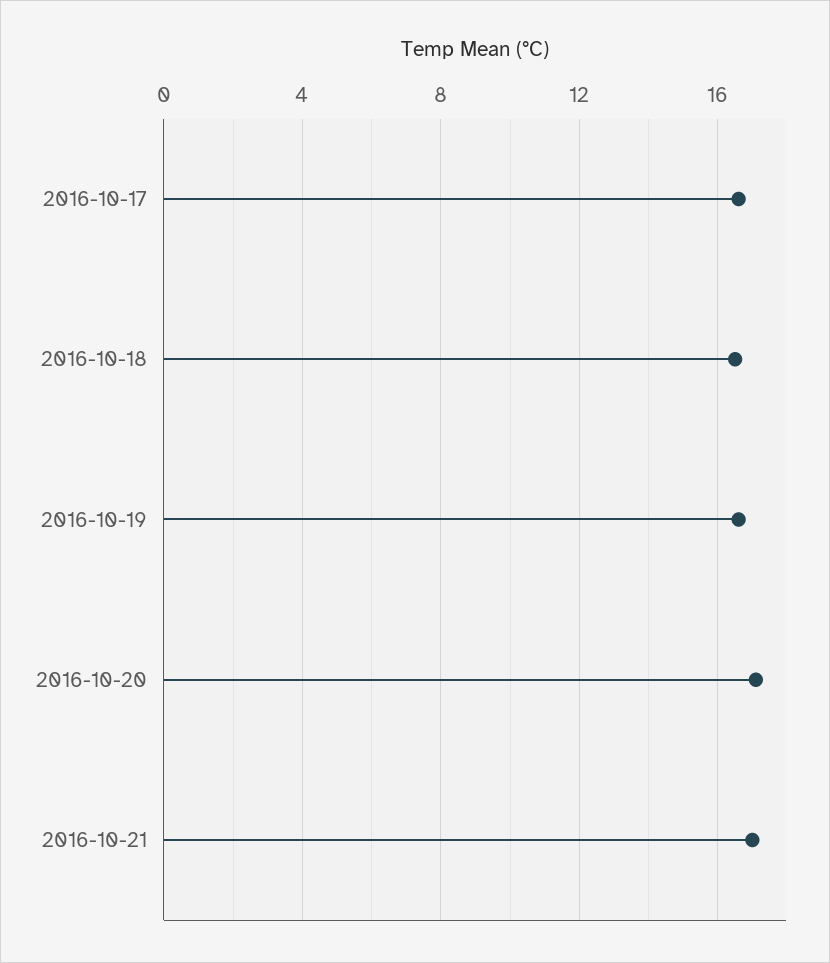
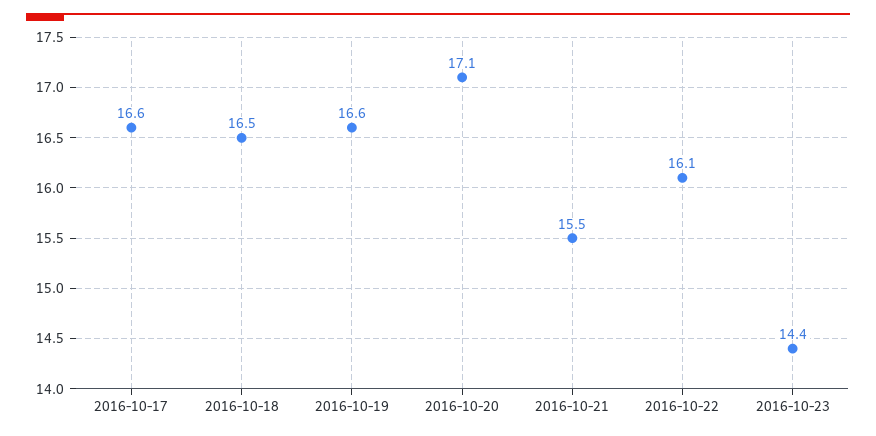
2016-10-21: 17 -> 15.5
2016-10-22: none -> 16.1
2016-10-23: none -> 14.4

